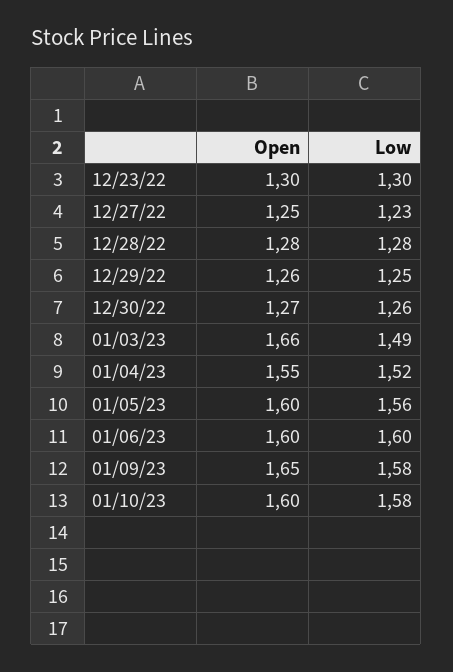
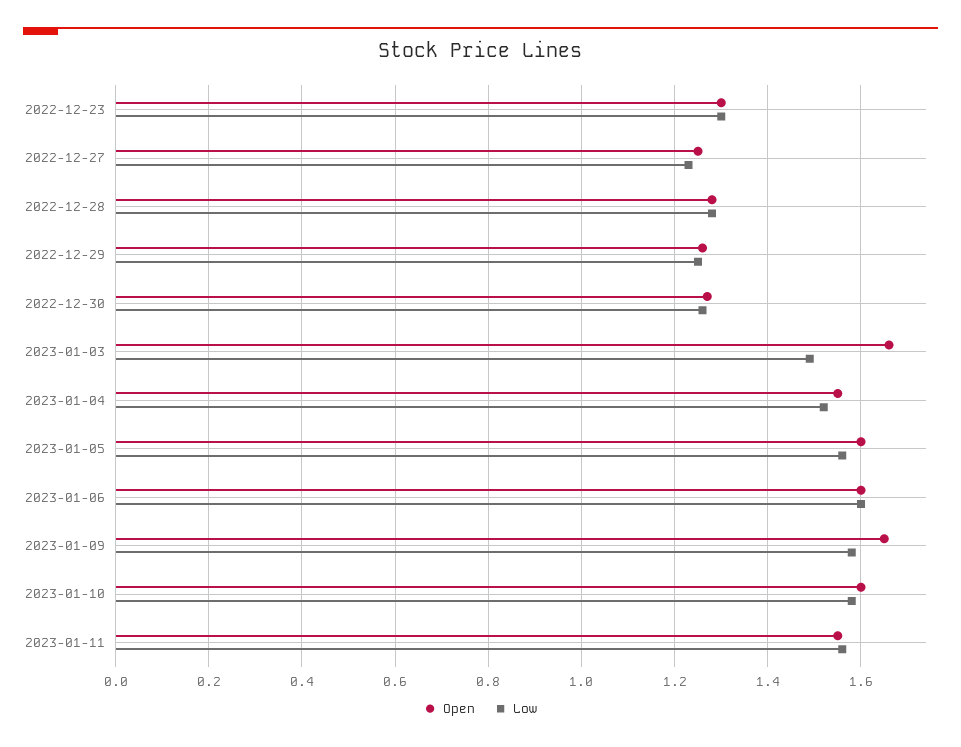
Open, 2023-01-11: none -> 1.55
Low, 2023-01-11: none -> 1.55

